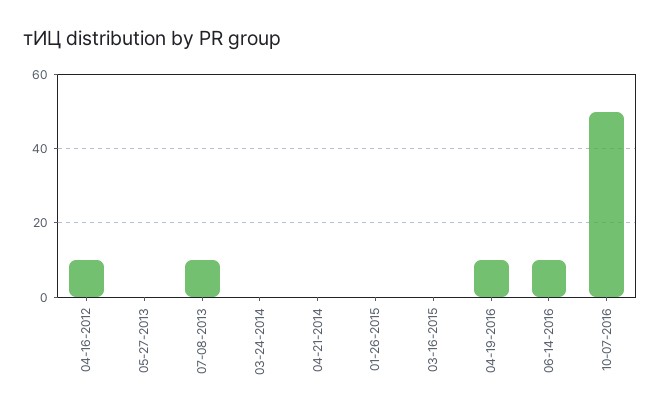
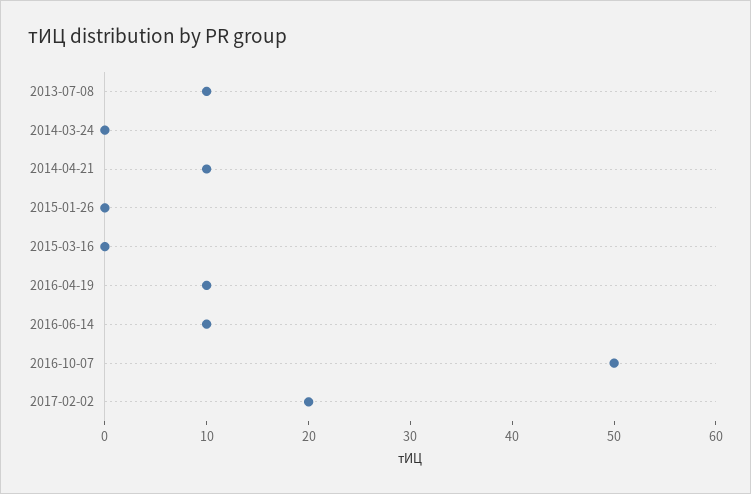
04-16-2012: 10 -> none
05-27-2013: 0 -> none
04-21-2014: 0 -> 10
2017-02-02: none -> 20

